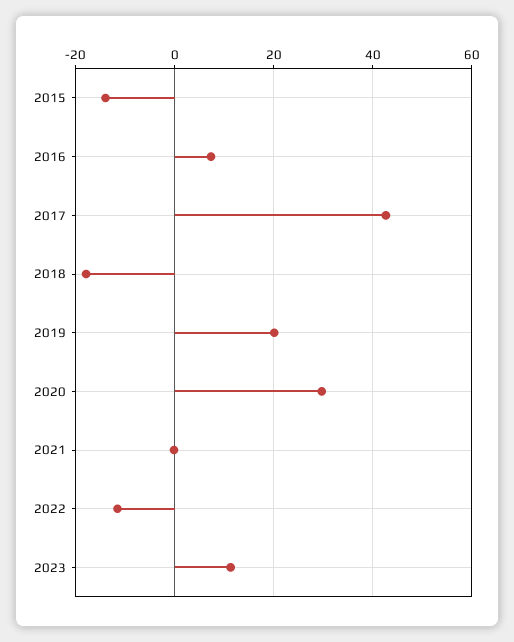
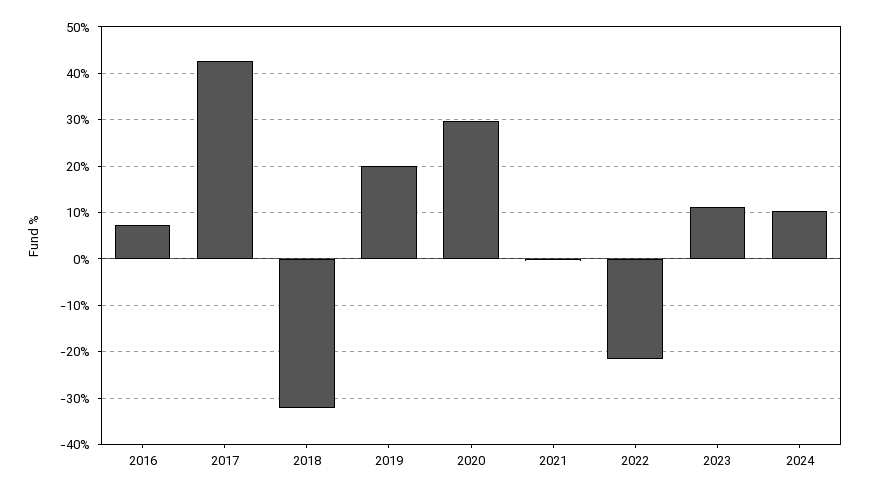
2015: -14 -> none
2018: -18 -> -32
2022: -12 -> -22
2024: none -> 10

